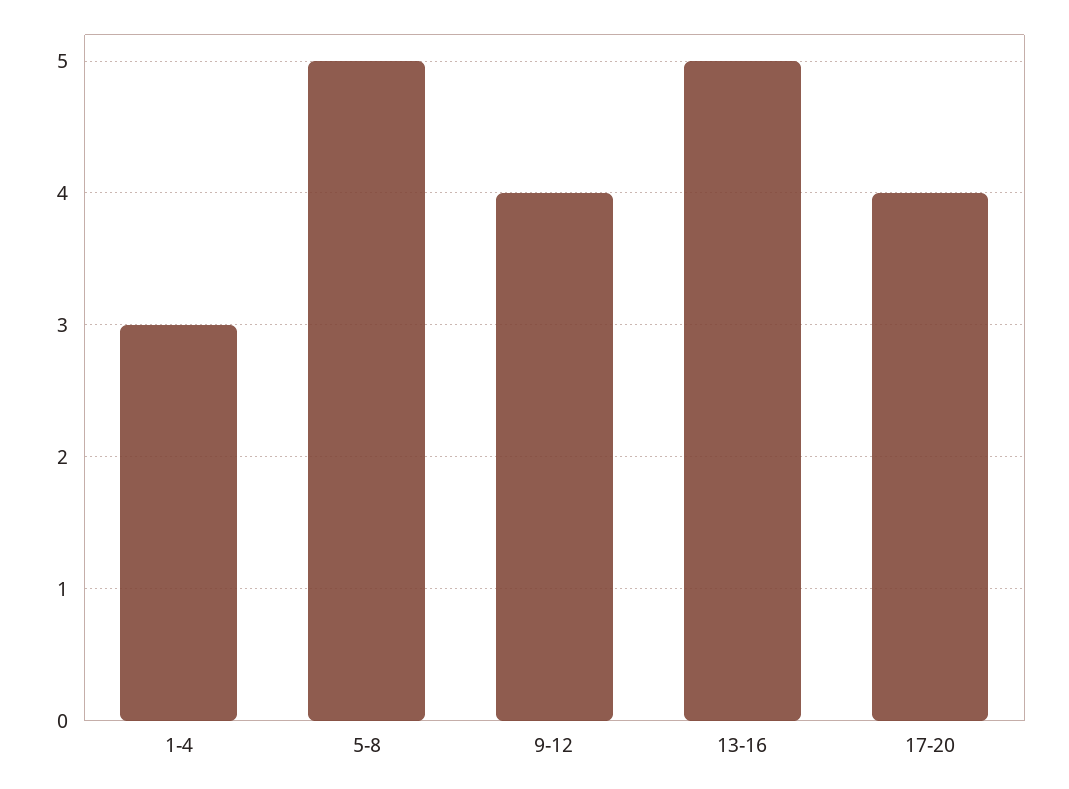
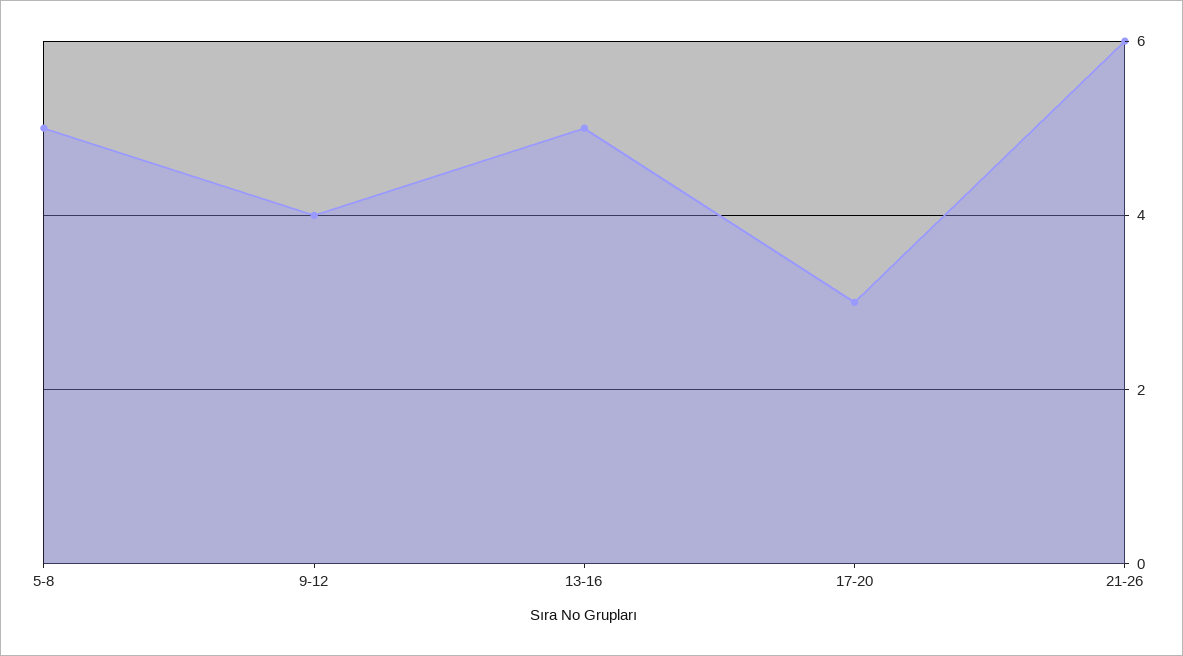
1-4: 3 -> none
17-20: 4 -> 3
21-26: none -> 6

